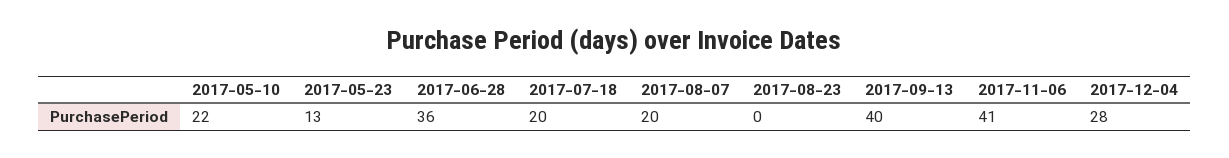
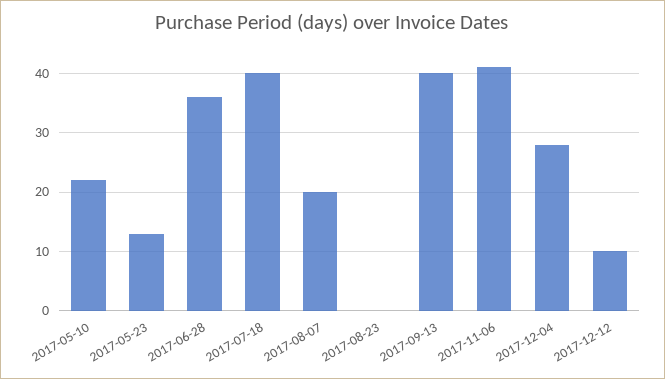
2017-07-18: 20 -> 40
2017-12-12: none -> 10

